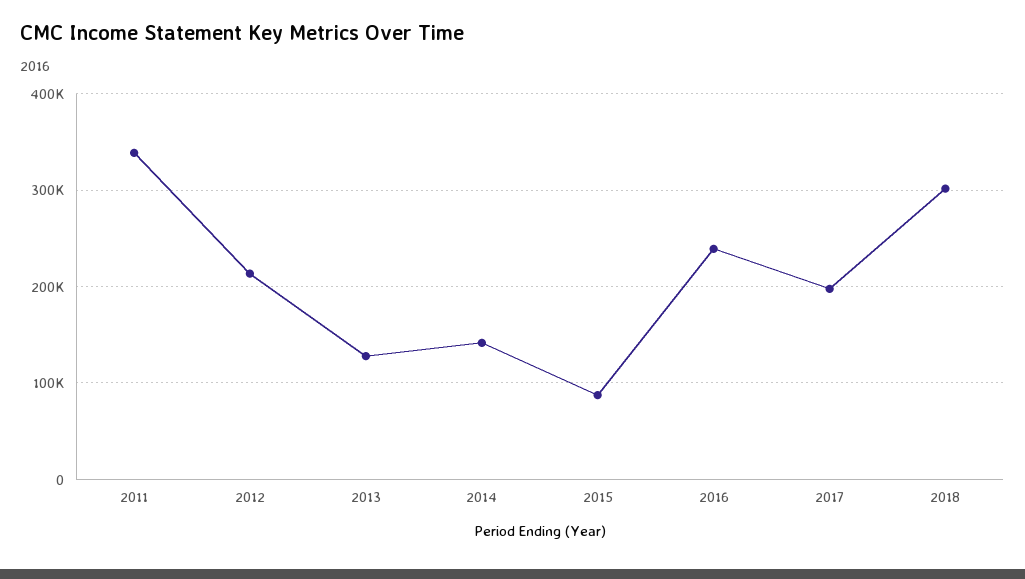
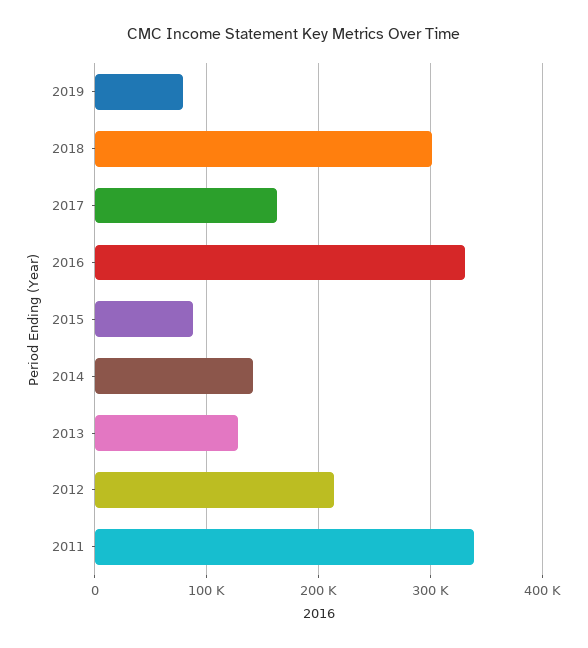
2016: 240000 -> 330000
2017: 200000 -> 160000
2019: none -> 80000

